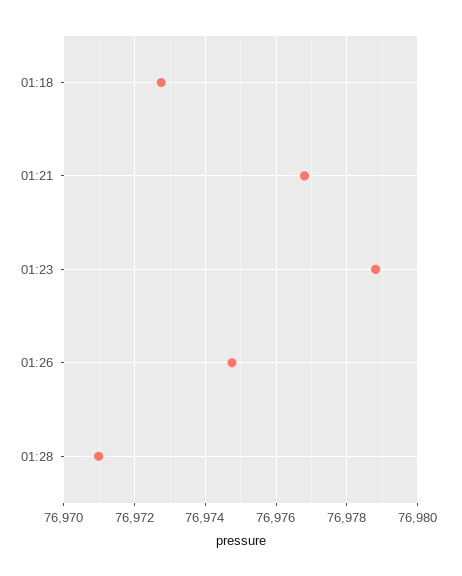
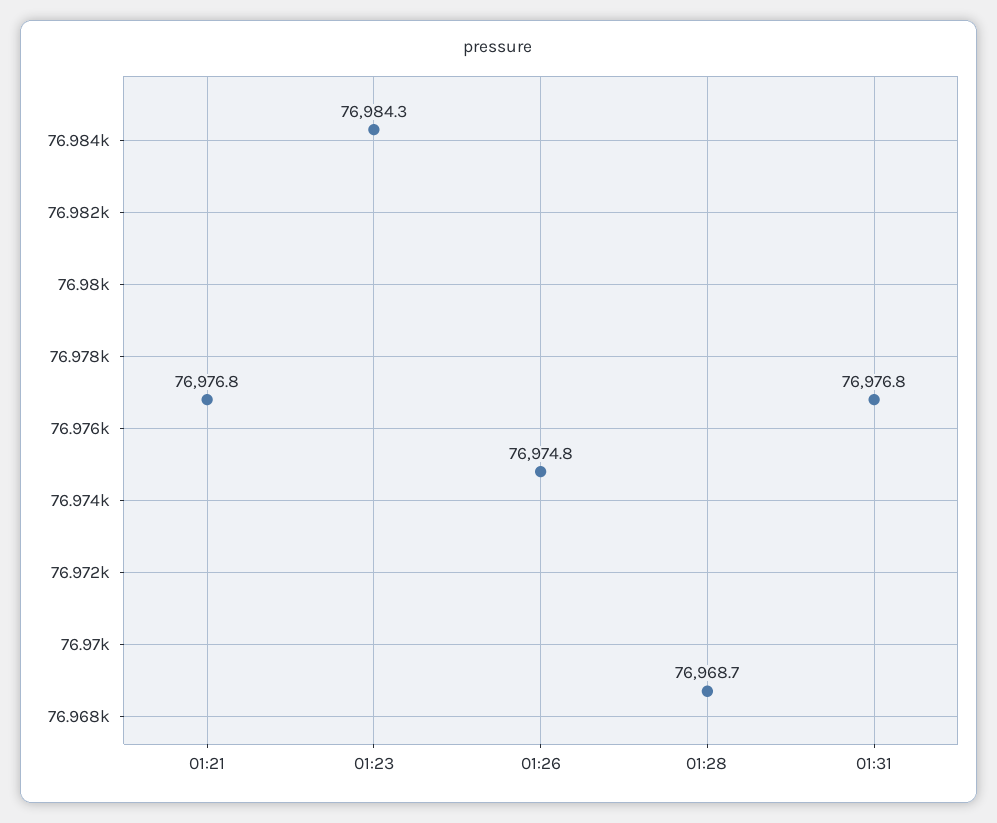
01:18: 76972.8 -> none
01:23: 76978.8 -> 76984.3
01:28: 76971 -> 76968.7
01:31: none -> 76976.8

